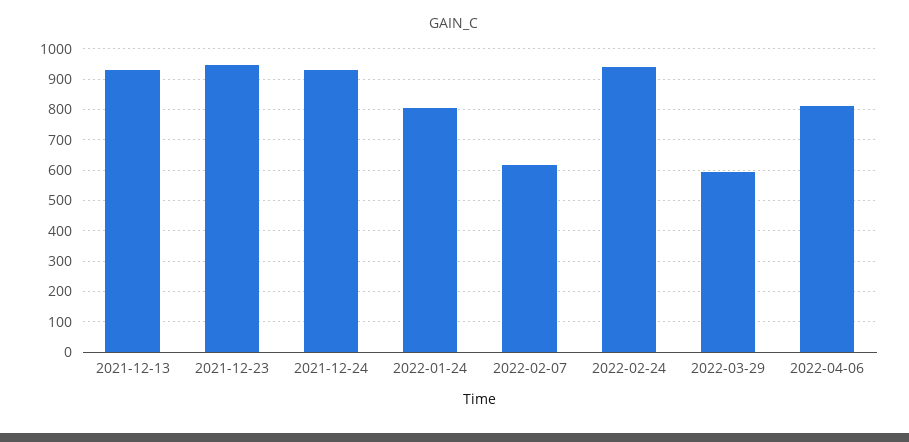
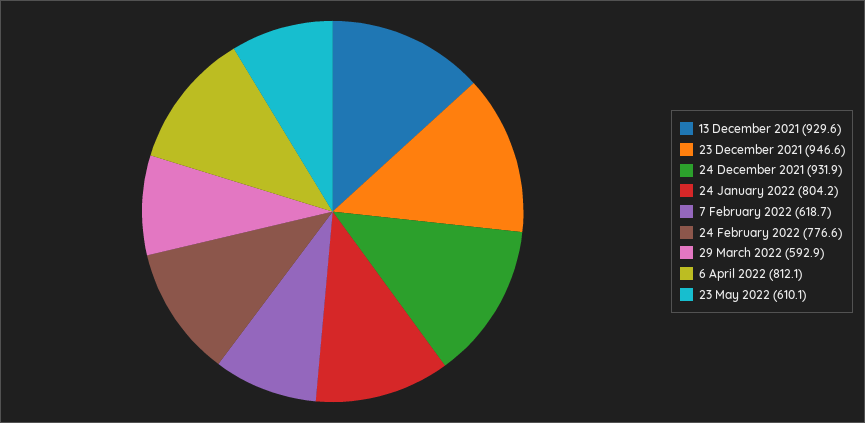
2022-02-24: 940 -> 776.6
23 May 2022: none -> 610.1

